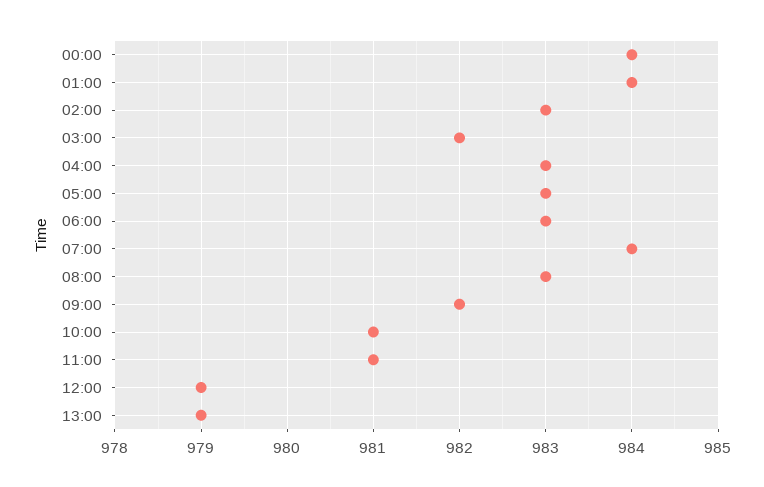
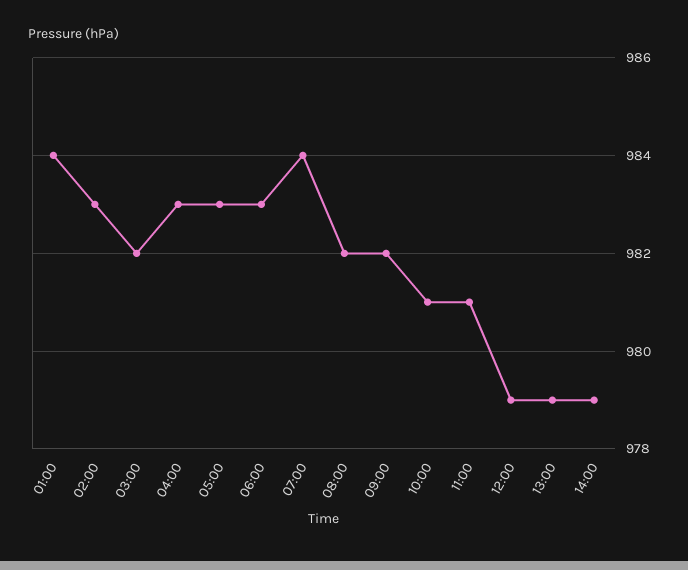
00:00: 984 -> none
08:00: 983 -> 982
14:00: none -> 979

